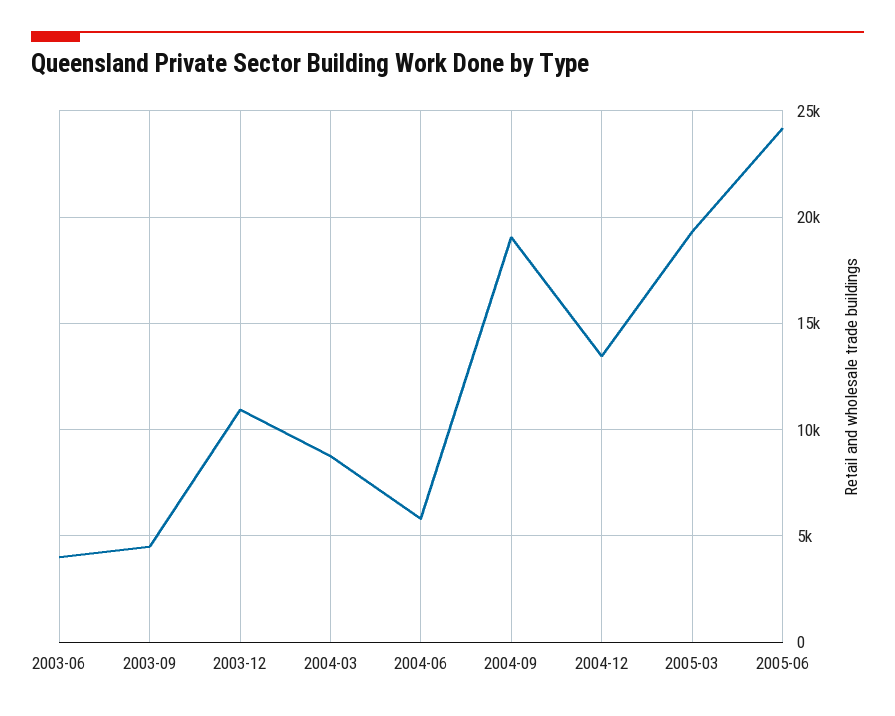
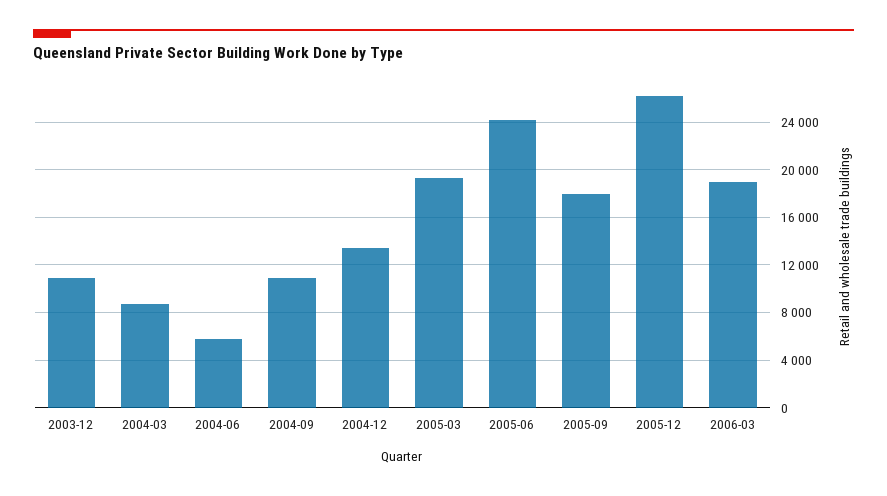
2003-06: 4000 -> none
2003-09: 4500 -> none
2004-09: 19000 -> 11000
2005-09: none -> 18000
2005-12: none -> 26000
2006-03: none -> 19000

